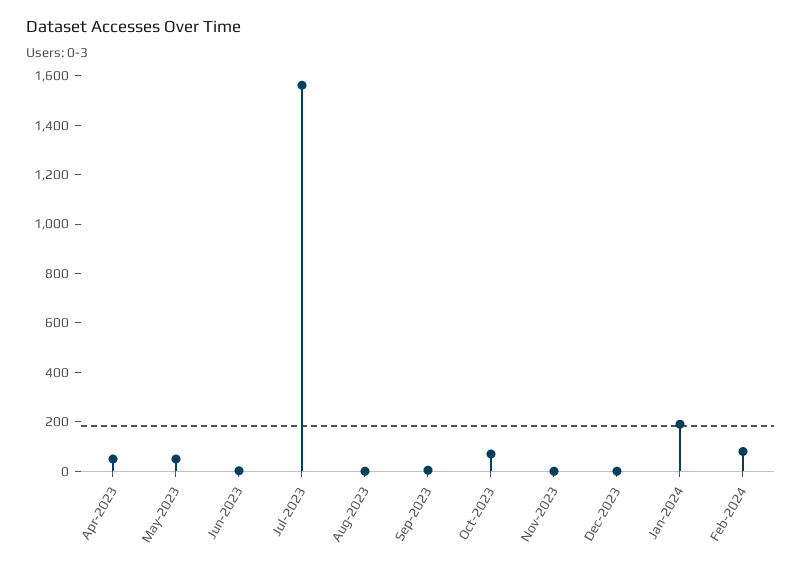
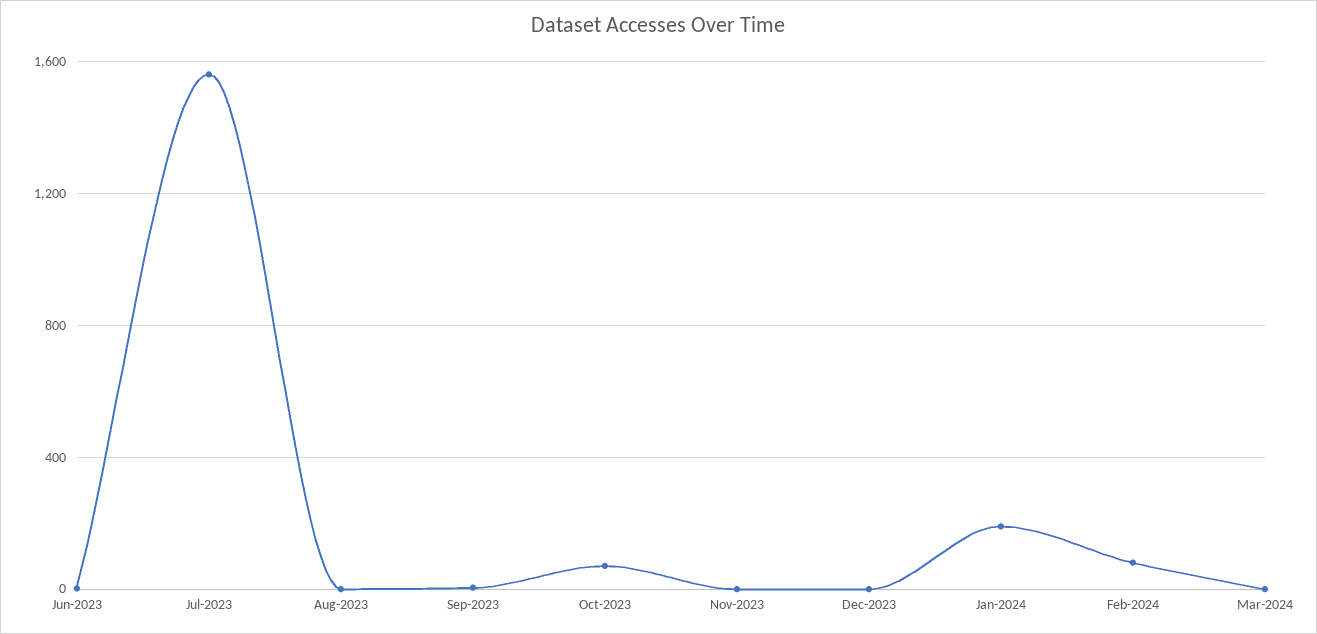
Apr-2023: 50 -> none
May-2023: 50 -> none
Mar-2024: none -> 0

